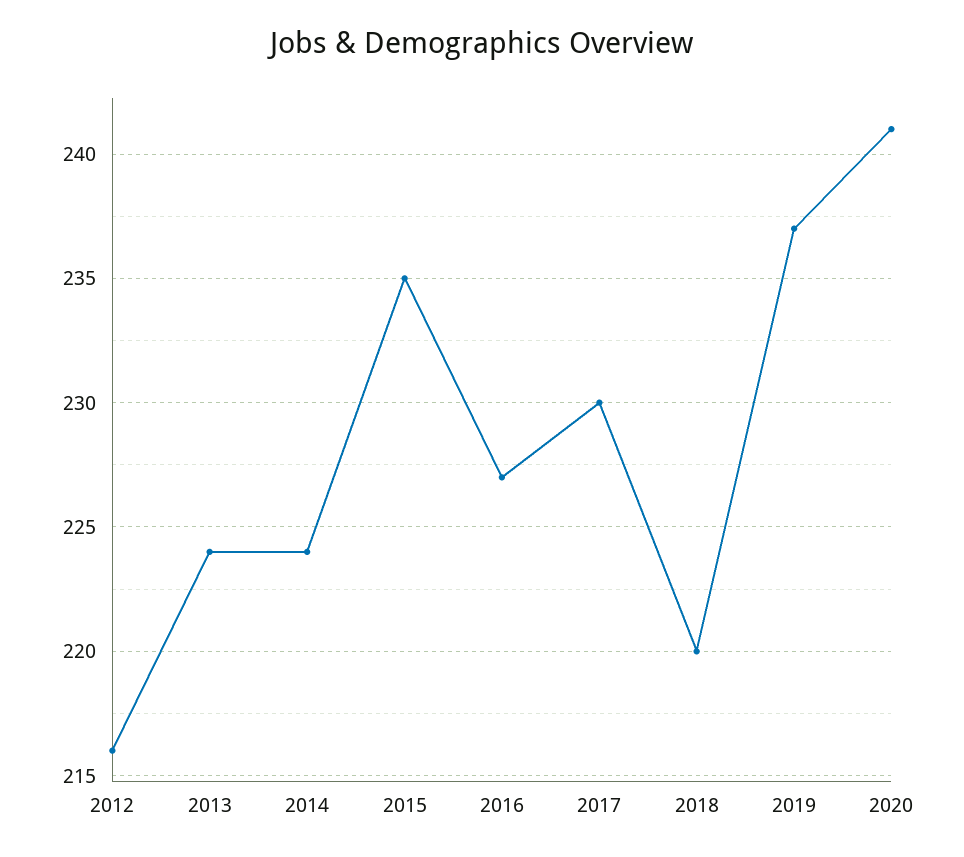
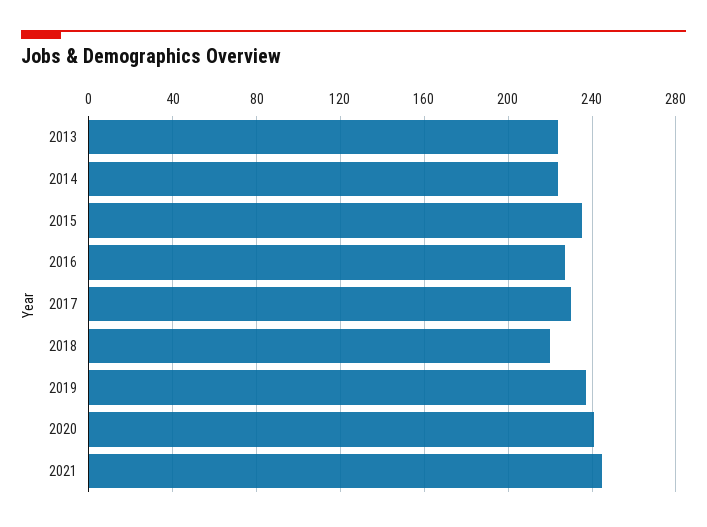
2012: 216 -> none
2021: none -> 245

